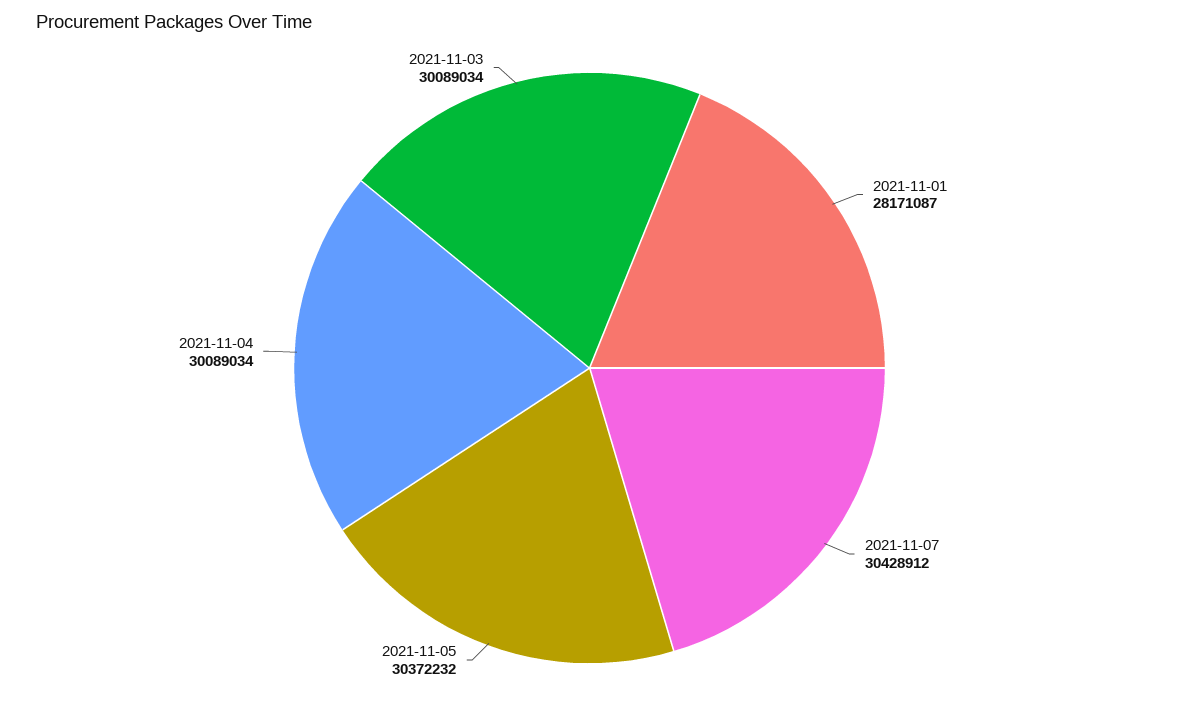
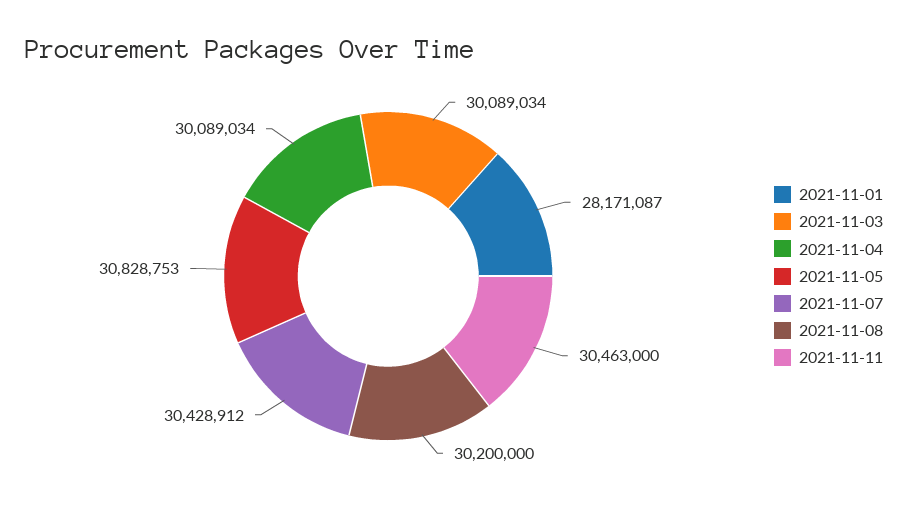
2021-11-05: 30372232 -> 30828753
2021-11-08: none -> 30200000
2021-11-11: none -> 30463000

